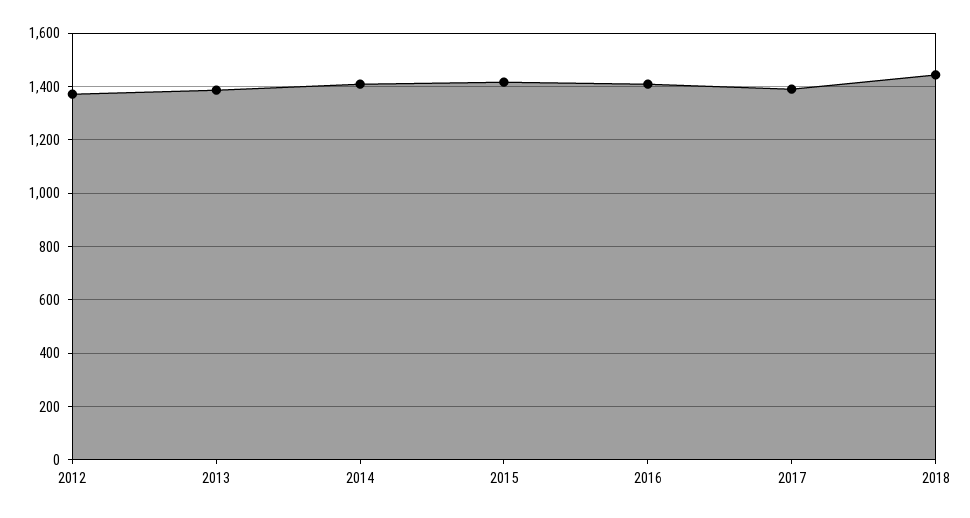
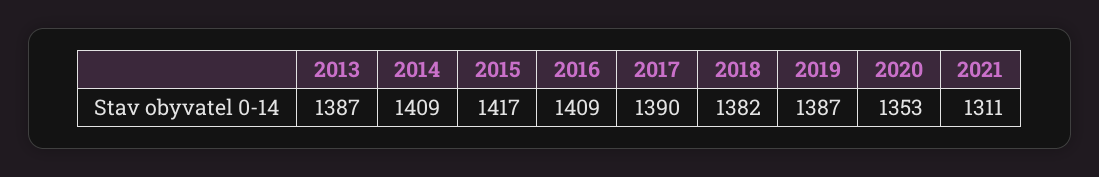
2012: 1375 -> none
2018: 1450 -> 1382
2019: none -> 1387
2020: none -> 1353
2021: none -> 1311

